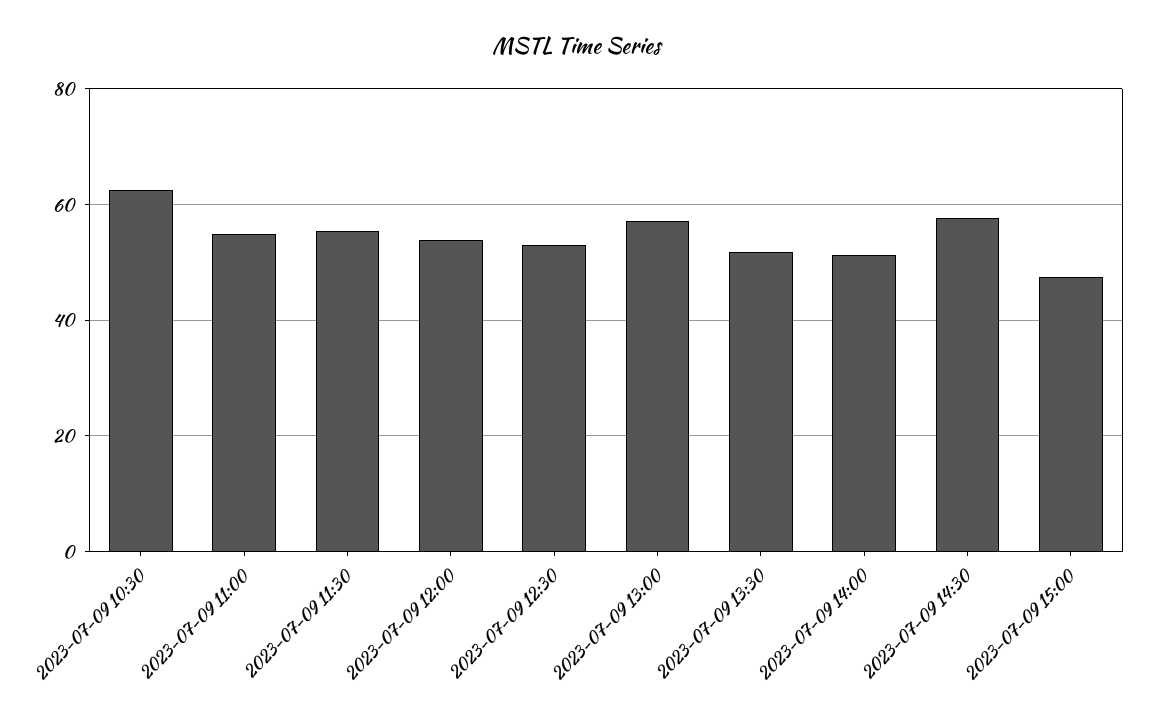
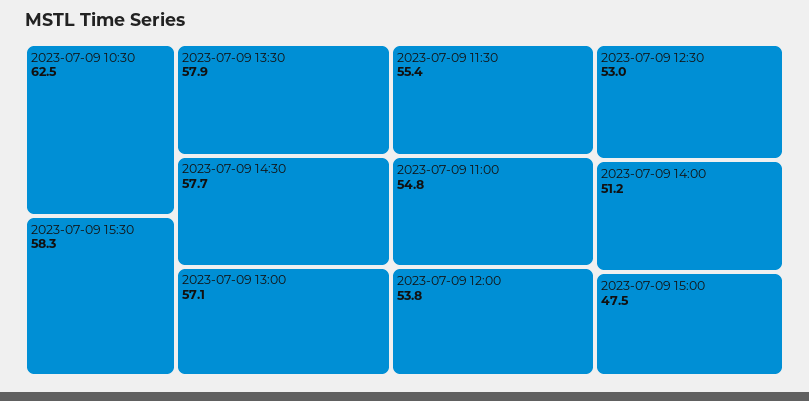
2023-07-09 13:30: 52 -> 57.9
2023-07-09 15:30: none -> 58.3

